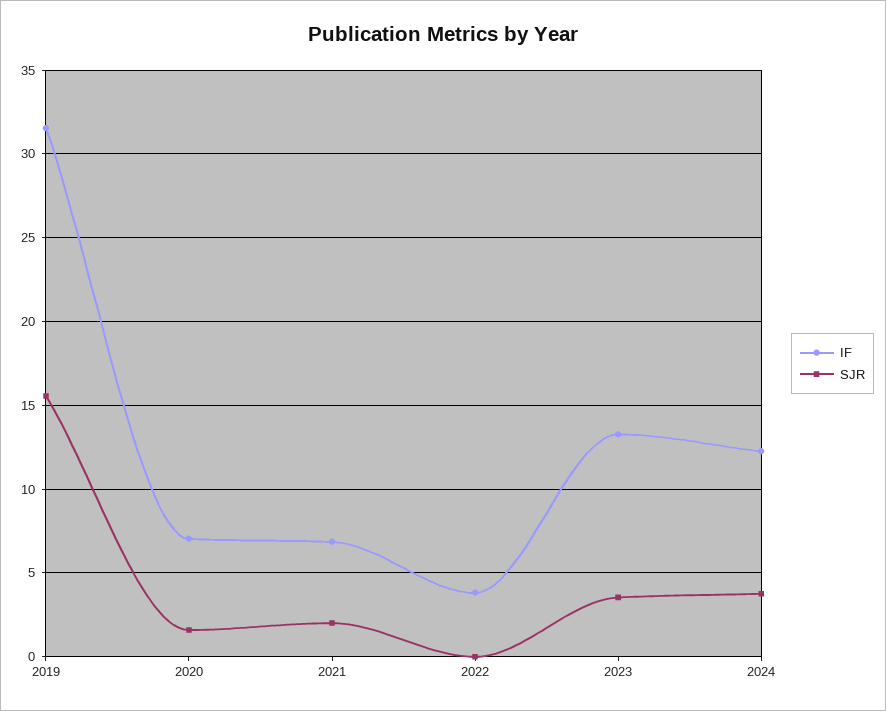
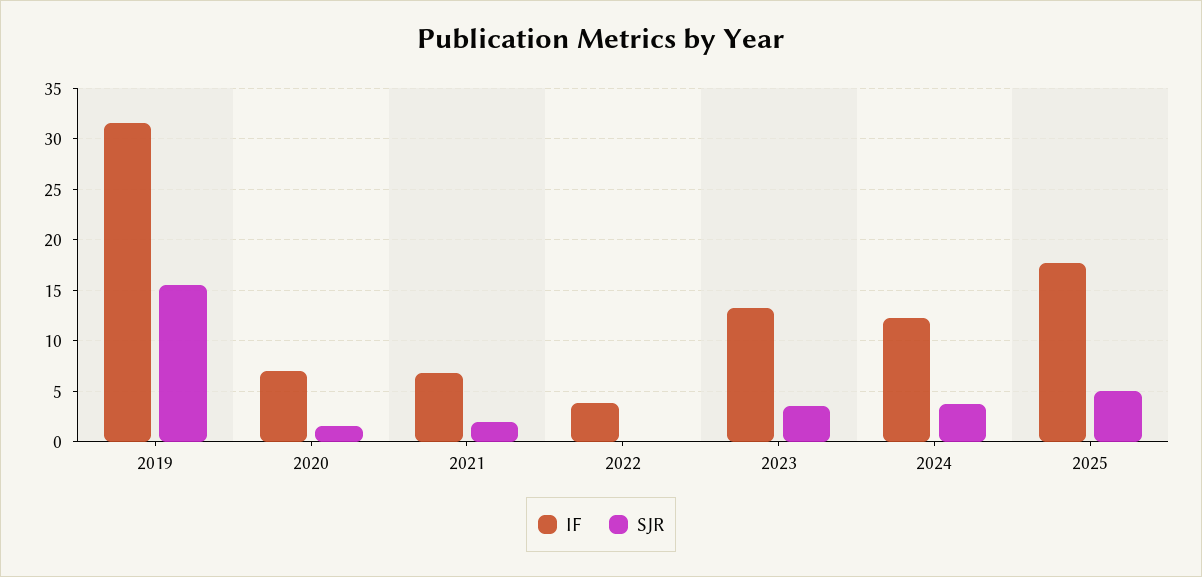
IF, 2025: none -> 18
SJR, 2025: none -> 5

